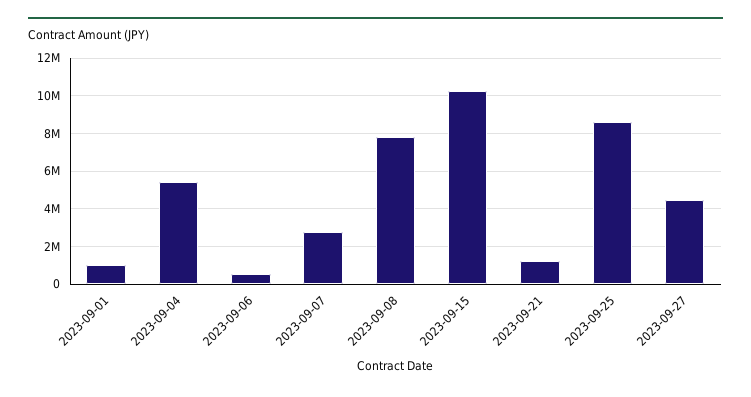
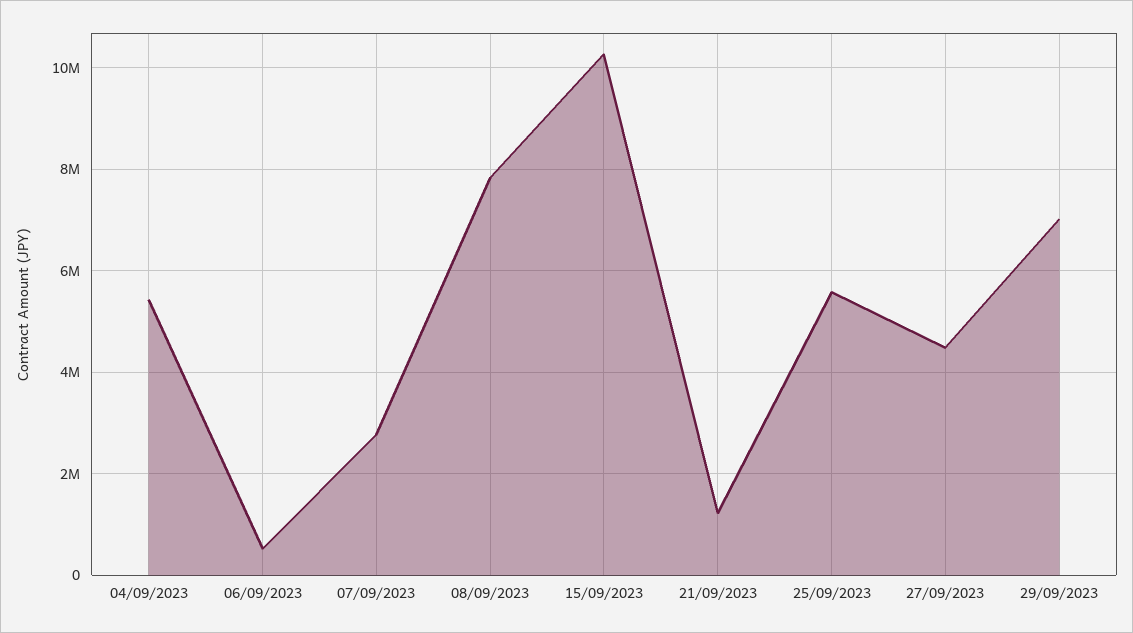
2023-09-01: 1000000 -> none
2023-09-25: 8500000 -> 5600000
29/09/2023: none -> 7000000

